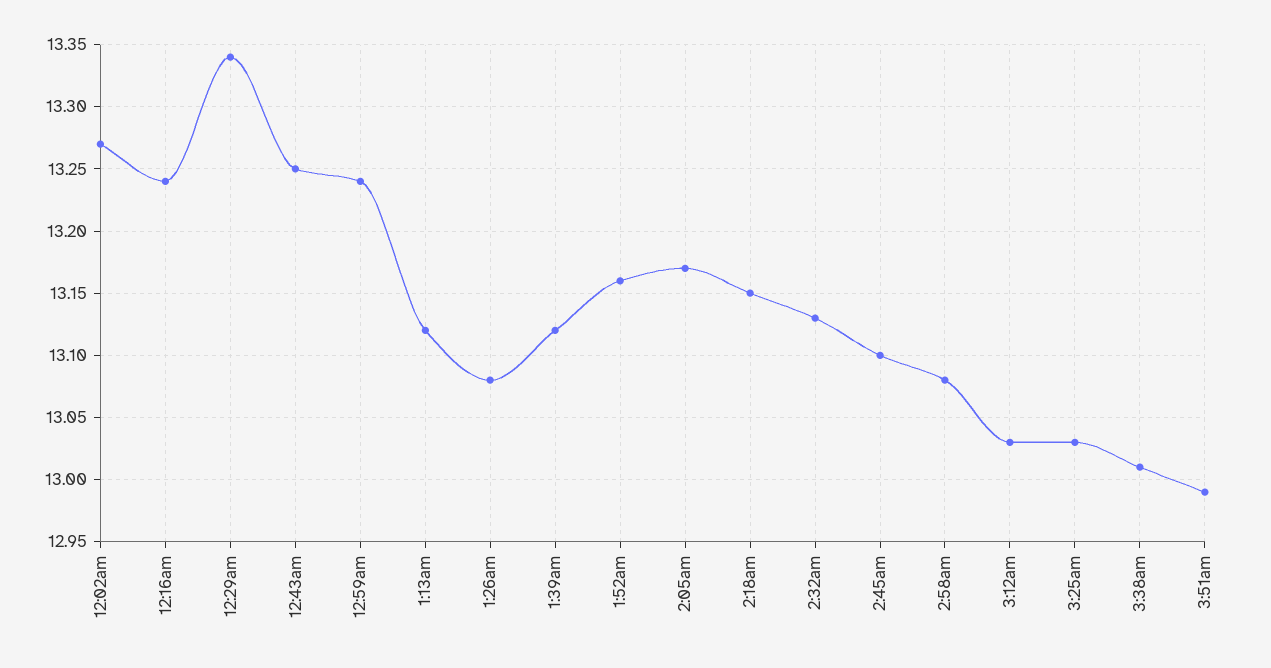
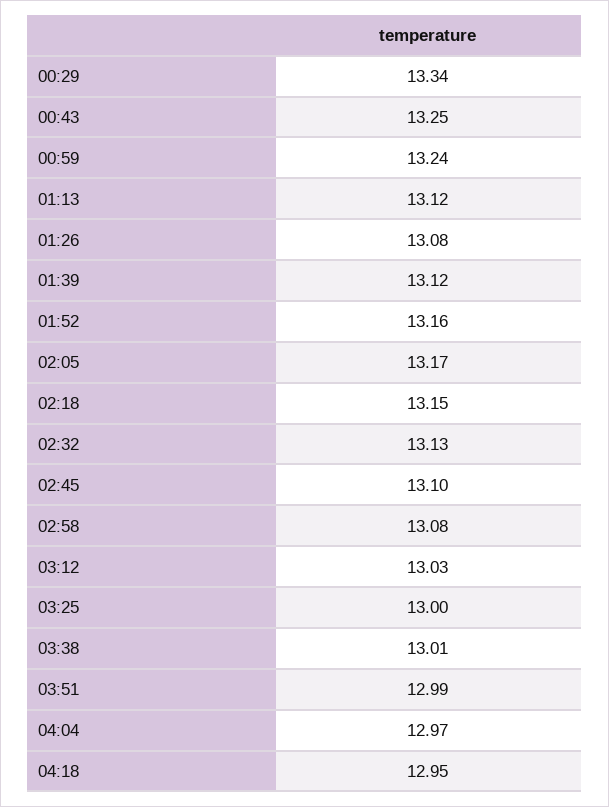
12:02am: 13.27 -> none
12:16am: 13.24 -> none
3:25am: 13.03 -> 13
04:04: none -> 12.97
04:18: none -> 12.95

